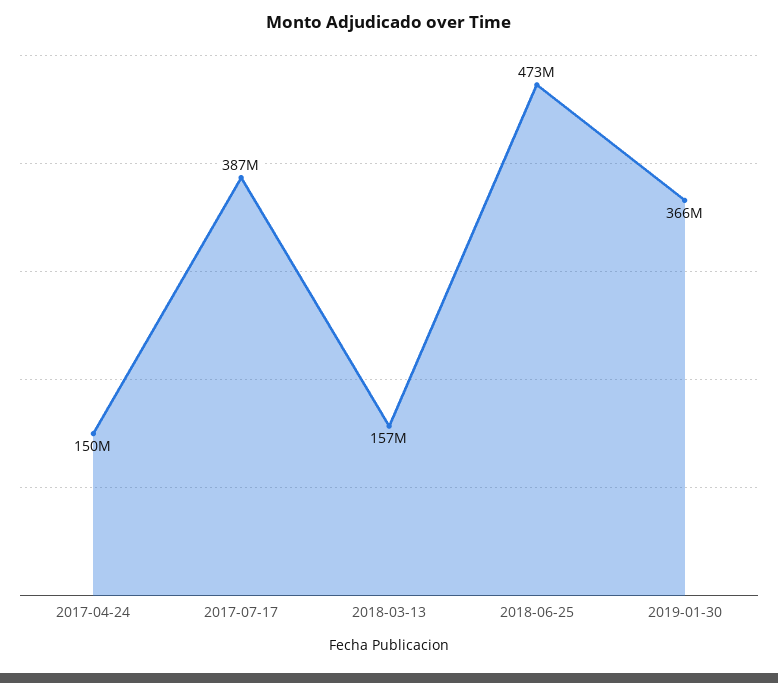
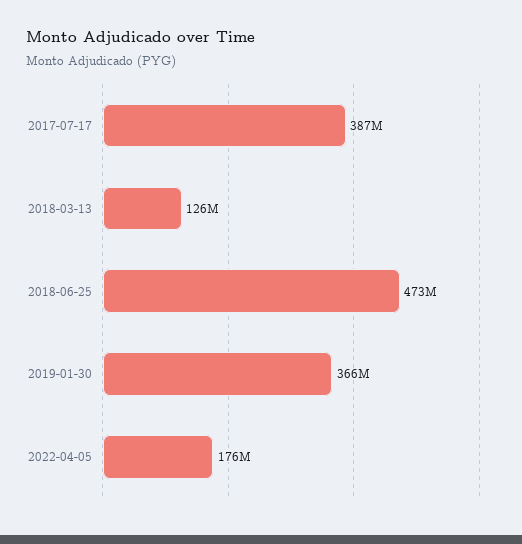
2017-04-24: 150000000 -> none
2018-03-13: 157000000 -> 126000000
2022-04-05: none -> 176000000

